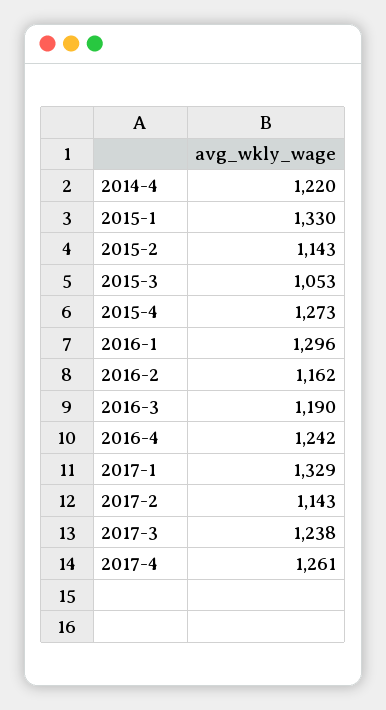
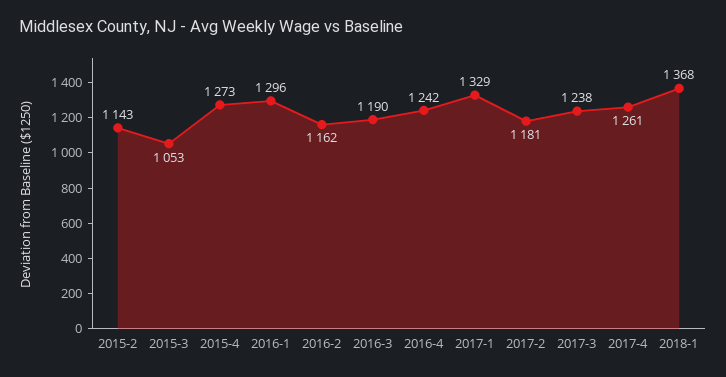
2014-4: 1220 -> none
2015-1: 1330 -> none
2017-2: 1143 -> 1181
2018-1: none -> 1368

